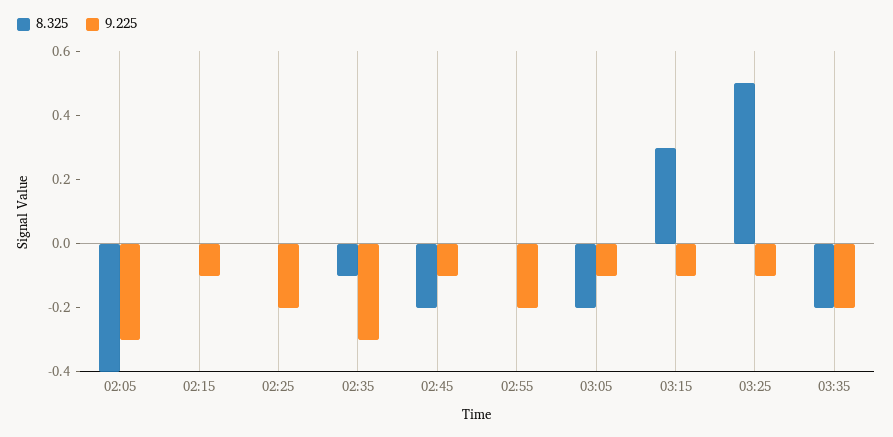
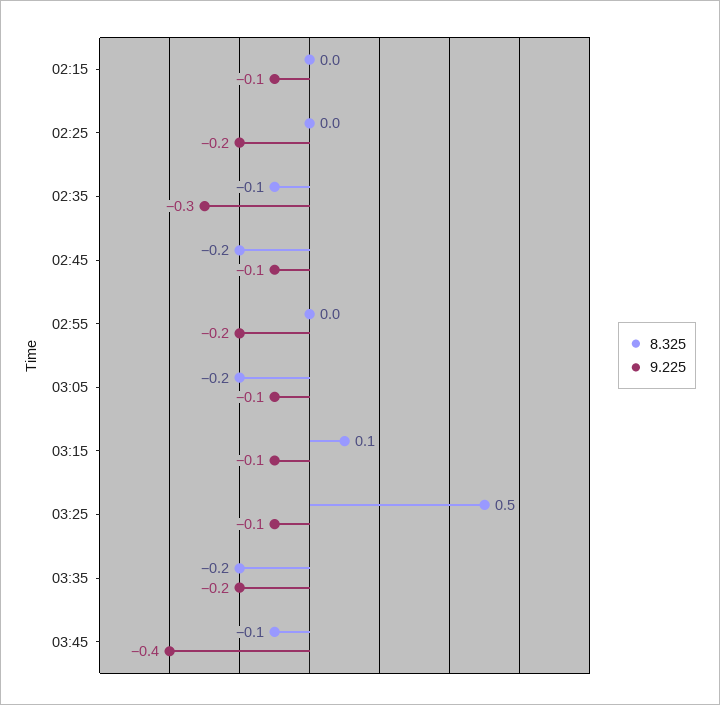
8.325, 02:05: -0.4 -> none
9.225, 02:05: -0.3 -> none
8.325, 03:15: 0.3 -> 0.1
8.325, 03:45: none -> -0.1
9.225, 03:45: none -> -0.4

